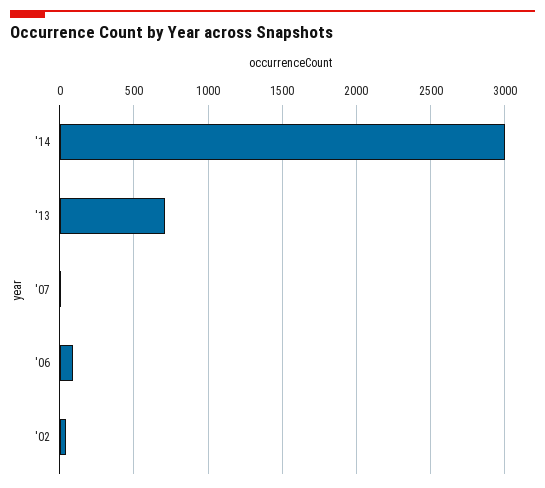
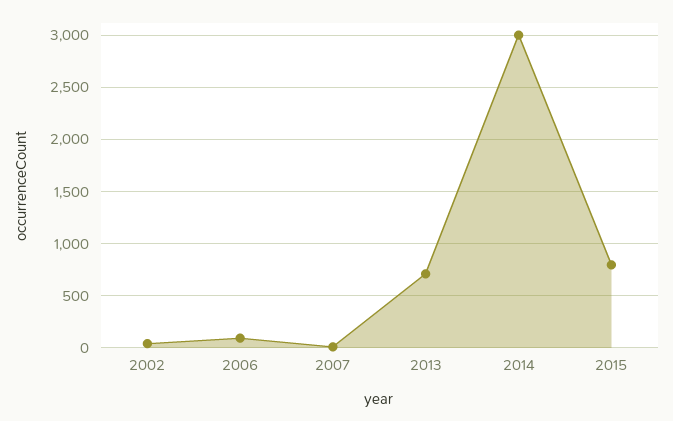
2015: none -> 800

